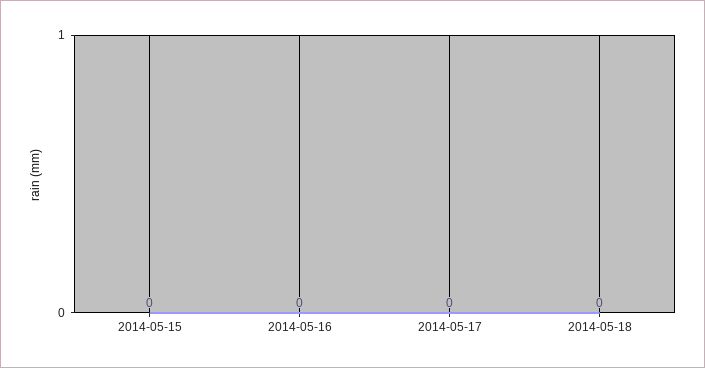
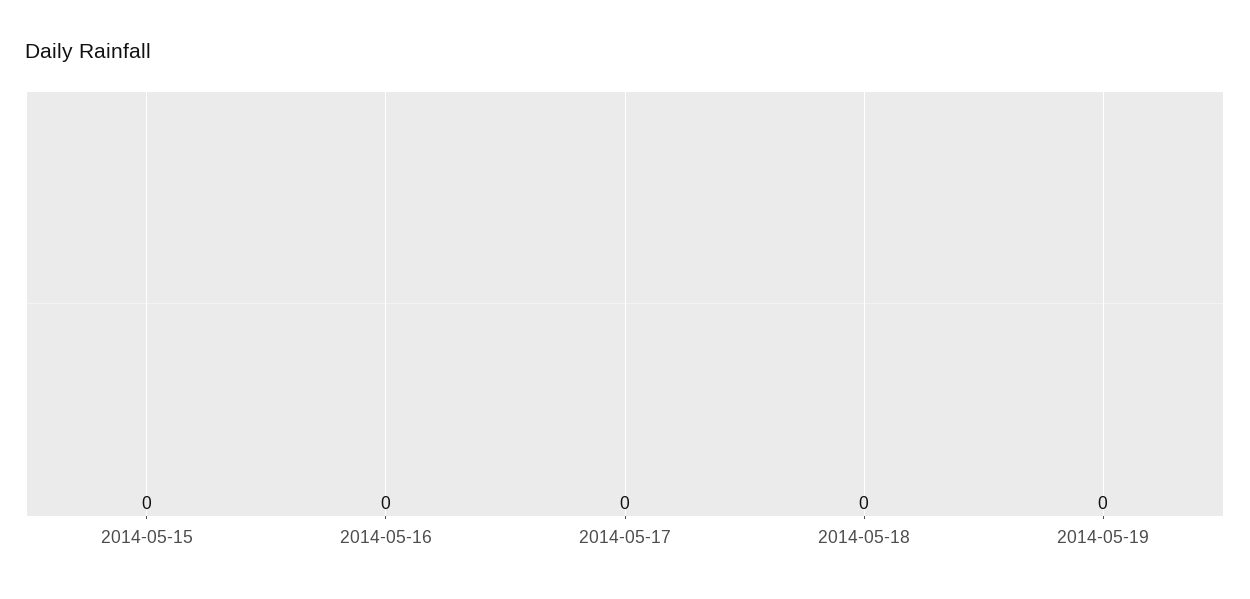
2014-05-19: none -> 0

